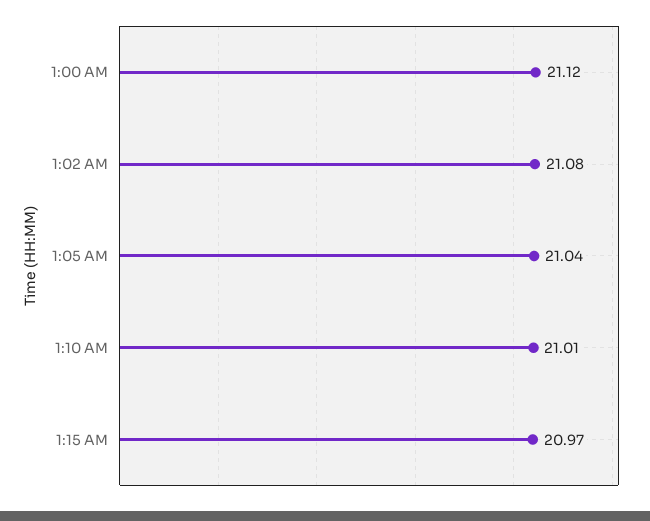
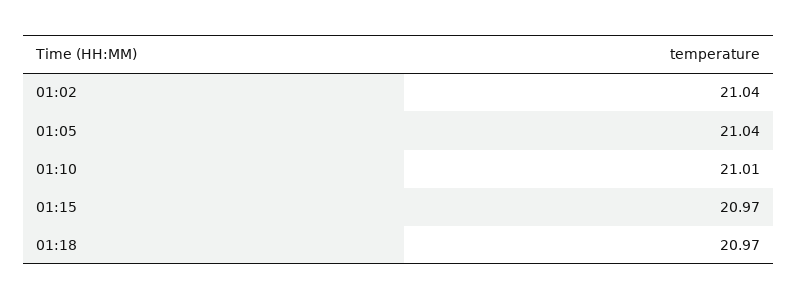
1:00 AM: 21.12 -> none
1:02 AM: 21.08 -> 21.04
01:18: none -> 20.97

